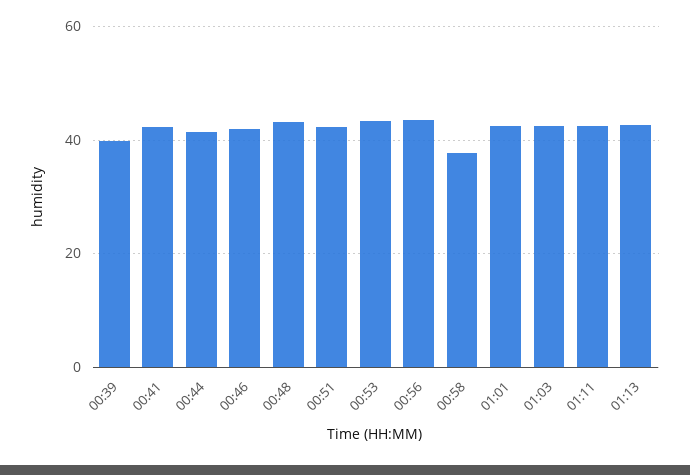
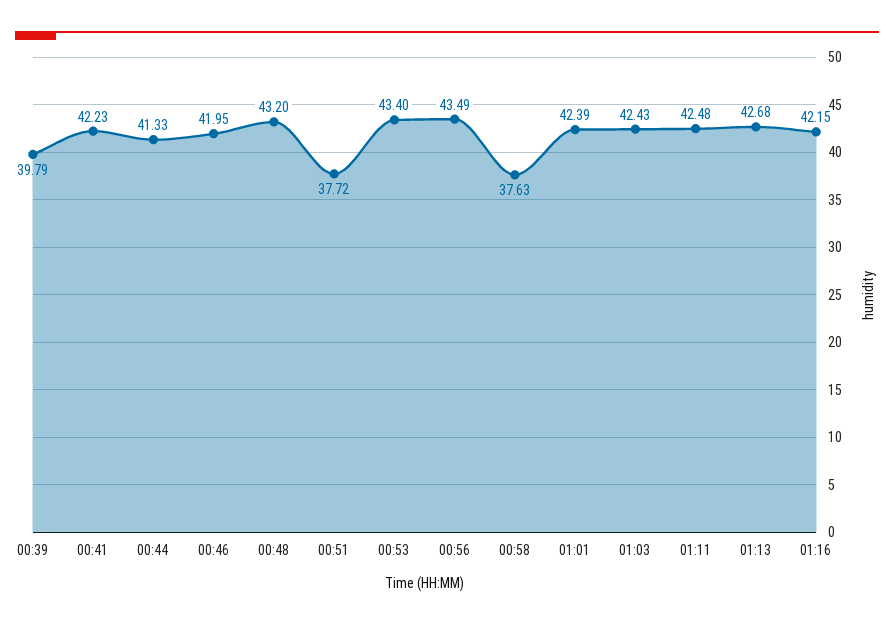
00:51: 42 -> 37.72
01:16: none -> 42.15

